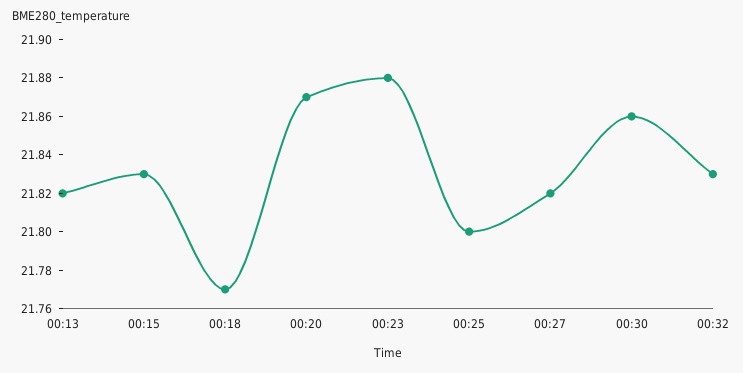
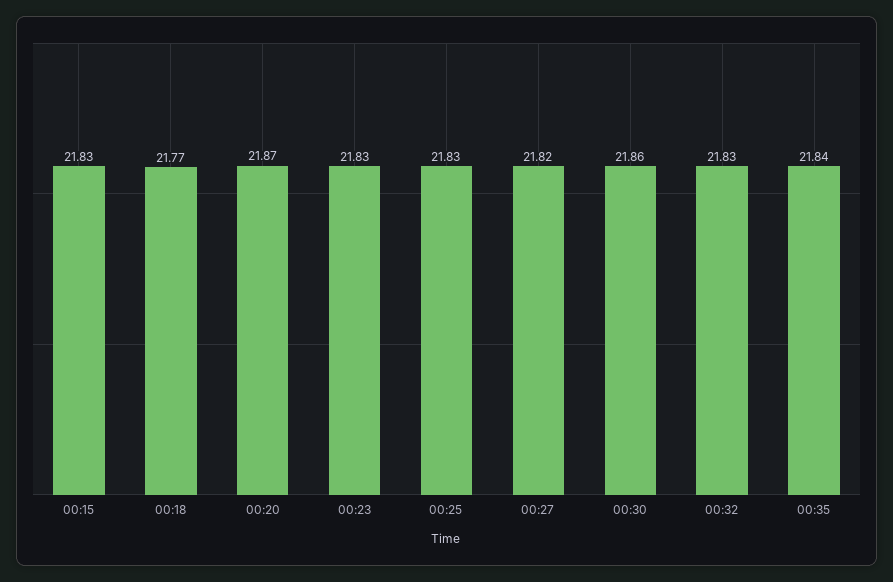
00:13: 21.82 -> none
00:23: 21.88 -> 21.83
00:25: 21.8 -> 21.83
00:35: none -> 21.84

